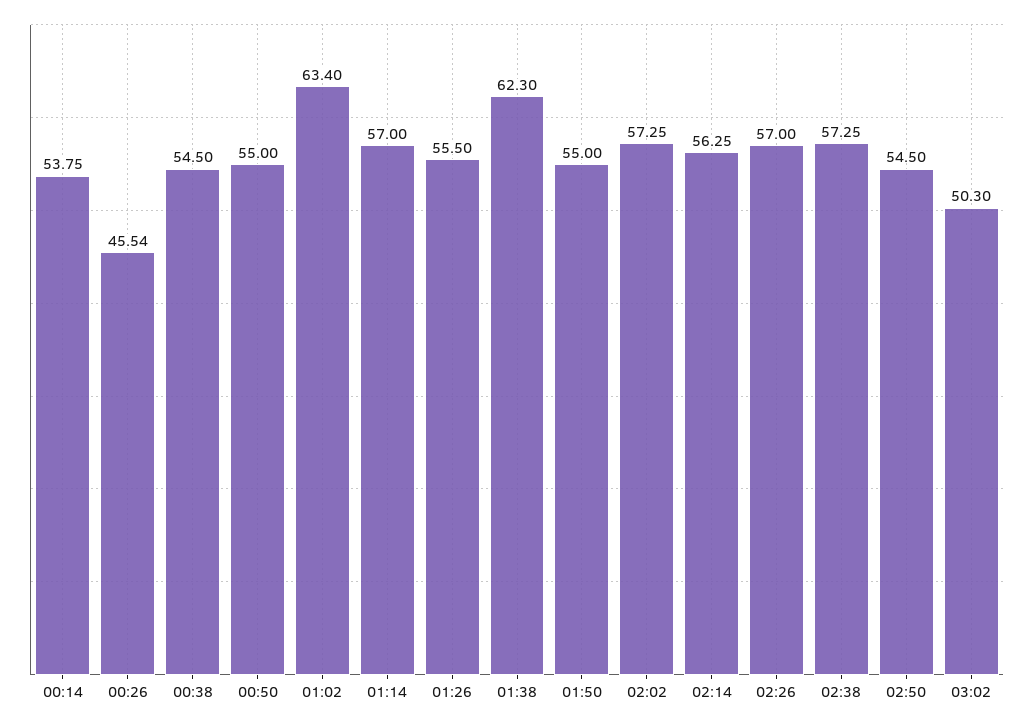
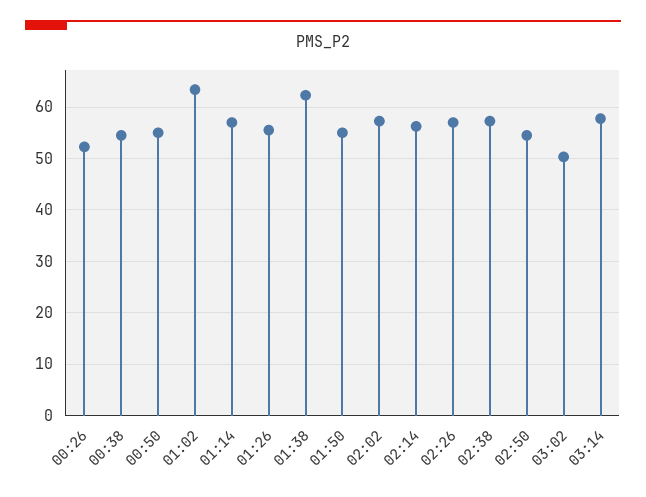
00:14: 53.75 -> none
00:26: 45.54 -> 52
03:14: none -> 58

